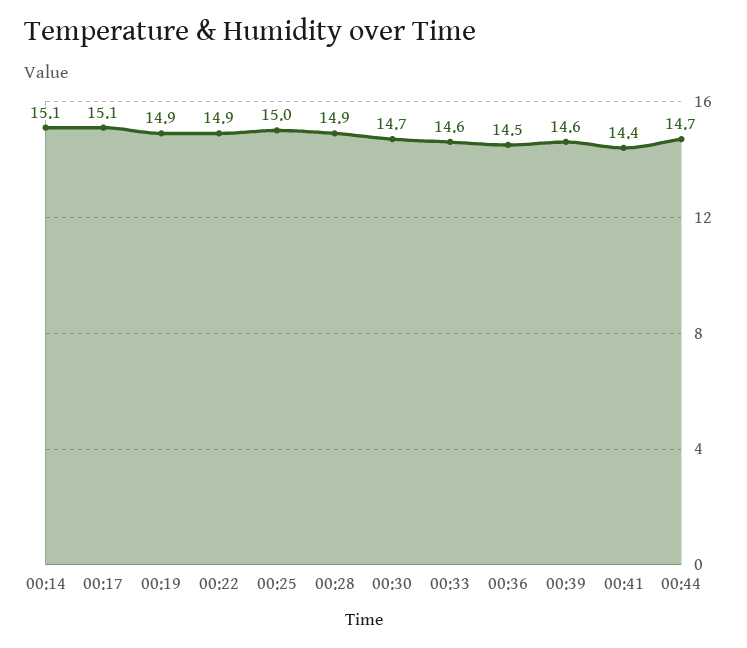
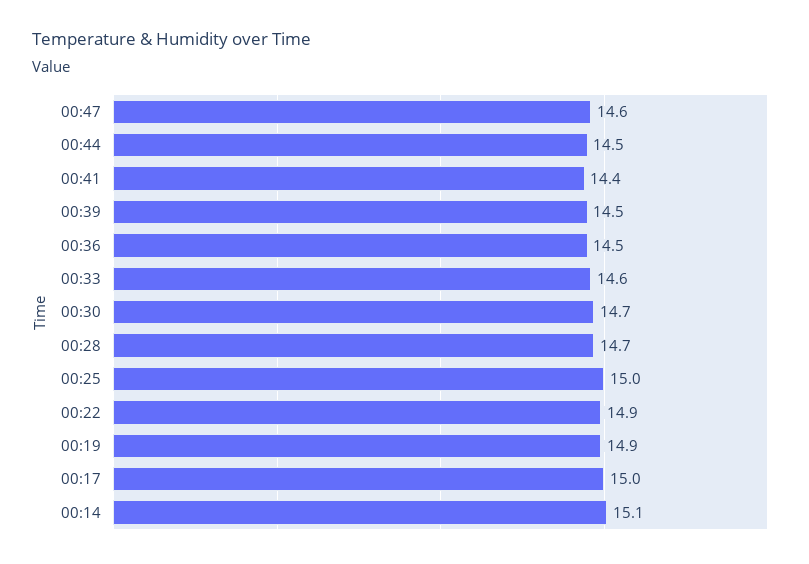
00:17: 15.1 -> 15
00:28: 14.9 -> 14.7
00:39: 14.6 -> 14.5
00:44: 14.7 -> 14.5
00:47: none -> 14.6

